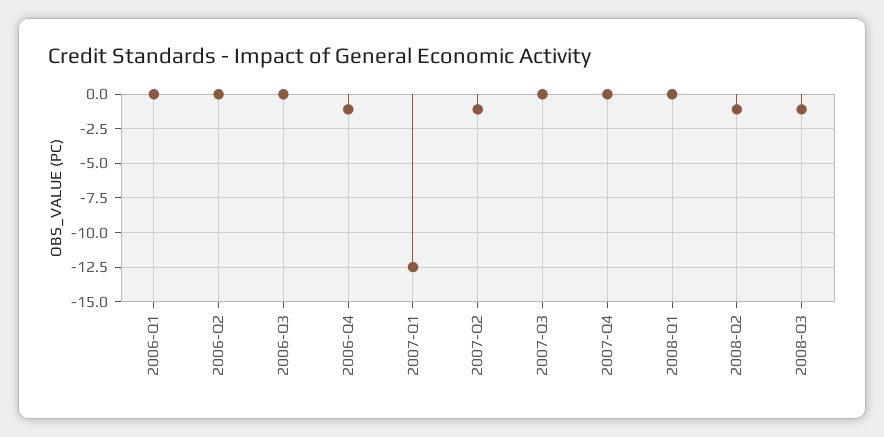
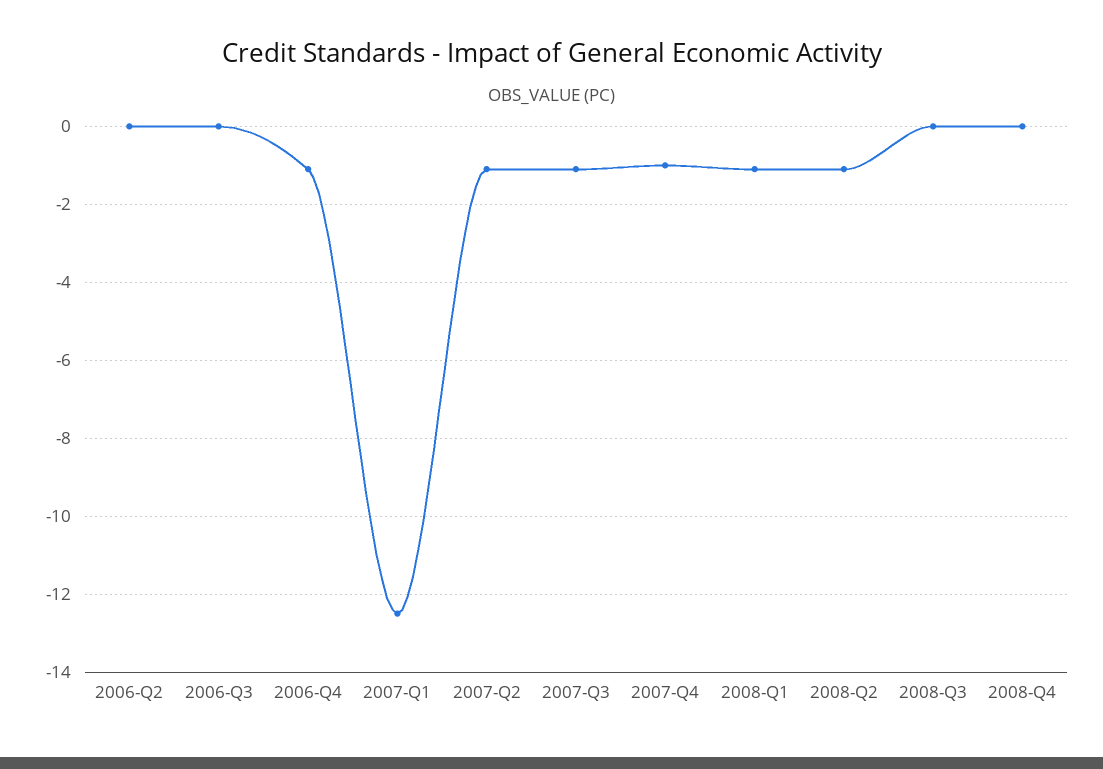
2006-Q1: 0 -> none
2007-Q3: 0 -> -1
2007-Q4: 0 -> -1
2008-Q1: 0 -> -1
2008-Q3: -1 -> 0
2008-Q4: none -> 0

